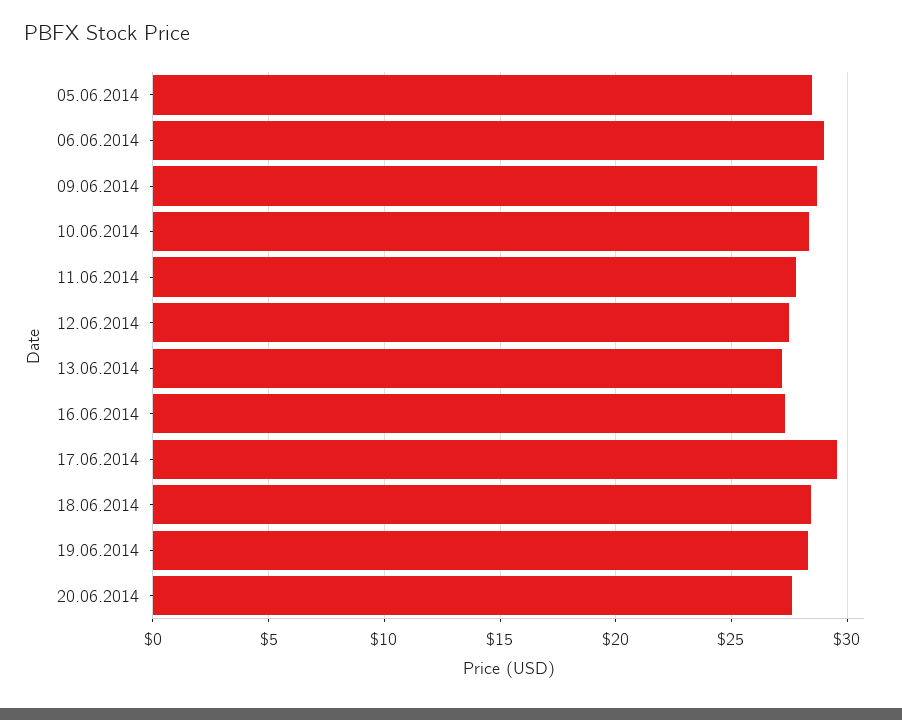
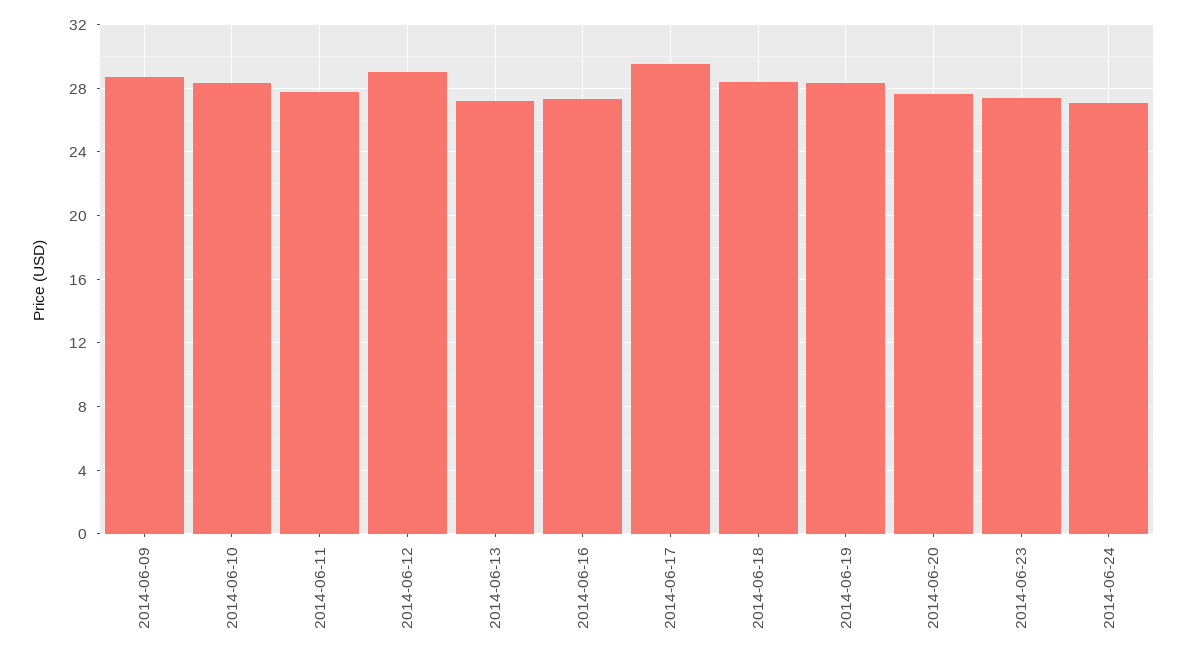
05.06.2014: 28.5 -> none
06.06.2014: 29 -> none
12.06.2014: 27.5 -> 29
2014-06-23: none -> 27.5
2014-06-24: none -> 27

